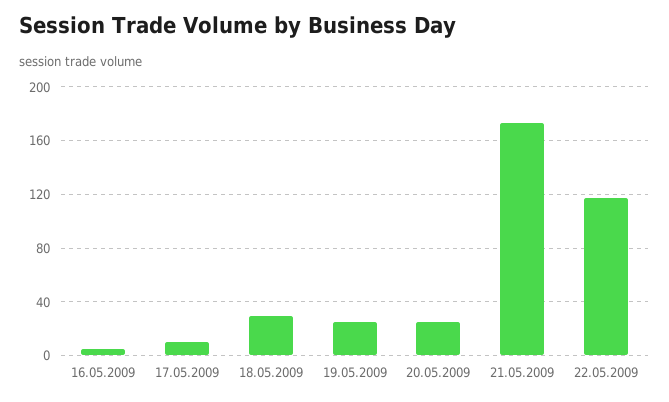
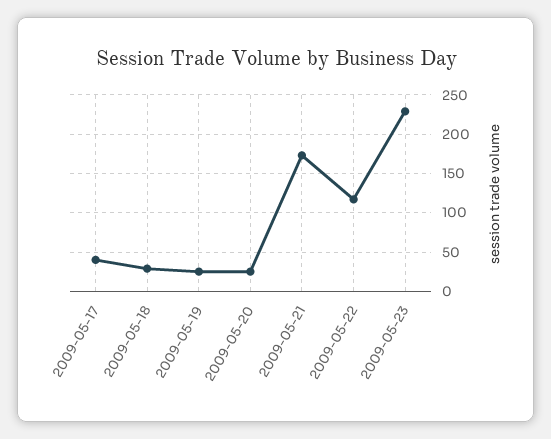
16.05.2009: 5 -> none
17.05.2009: 10 -> 40
2009-05-23: none -> 230

